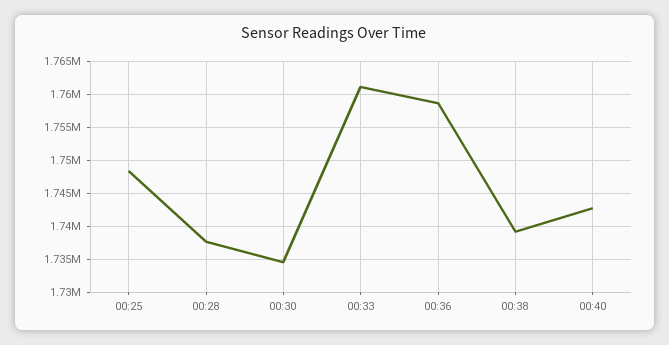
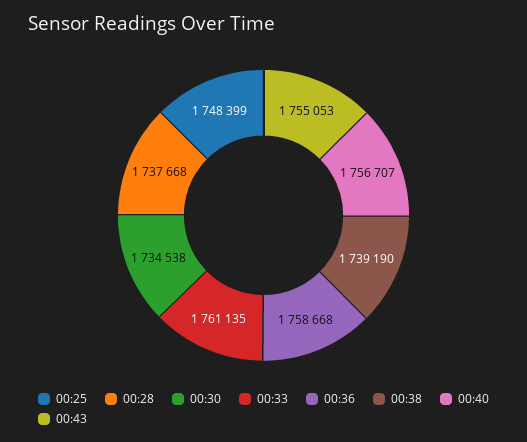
00:40: 1743000 -> 1756707
00:43: none -> 1755053

